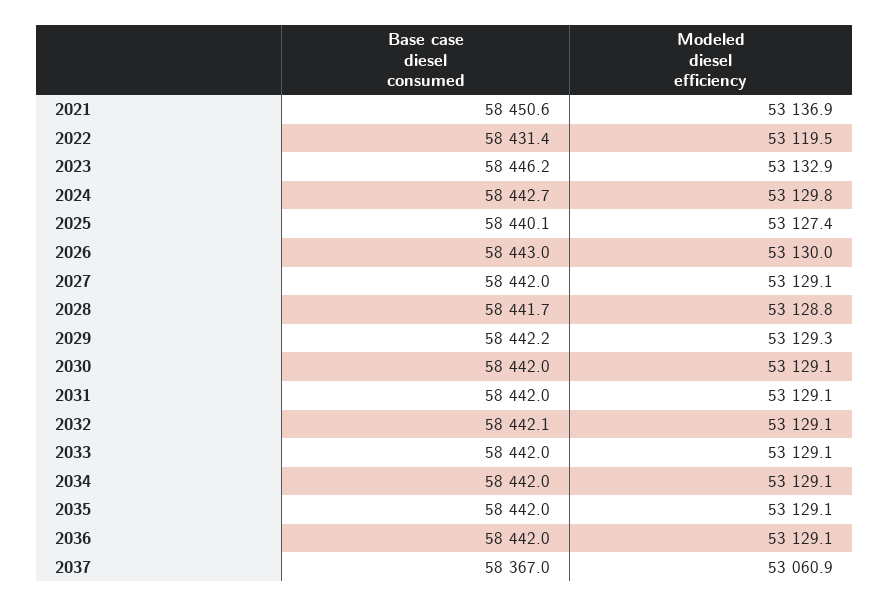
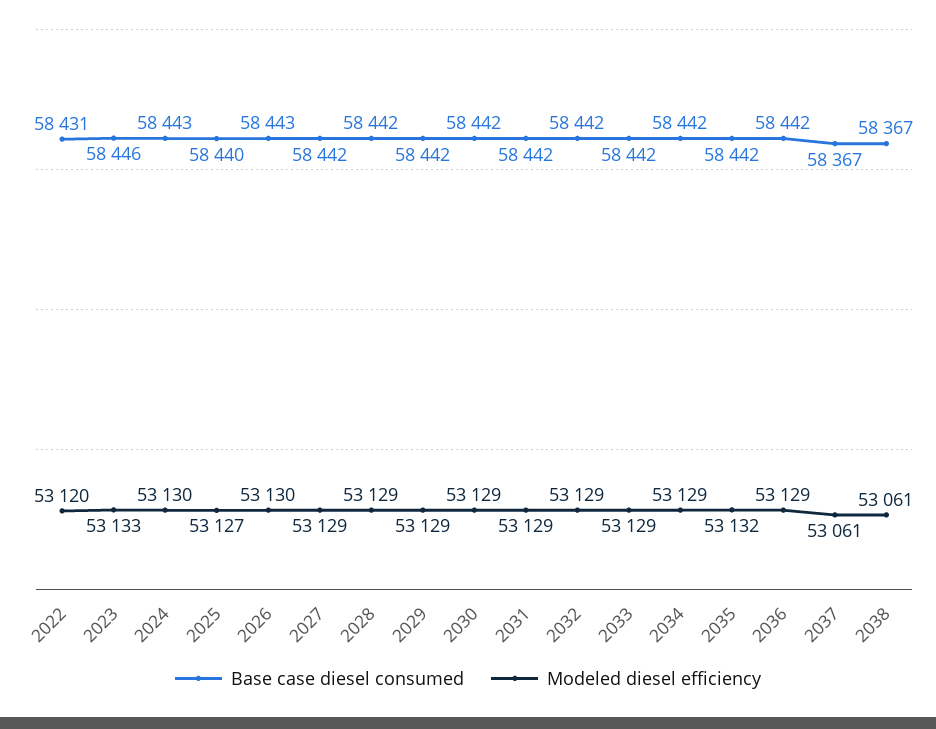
Base case diesel consumed, 2021: 58450.6 -> none
Modeled diesel efficiency, 2021: 53136.9 -> none
Modeled diesel efficiency, 2035: 53129.1 -> 53132
Base case diesel consumed, 2038: none -> 58367
Modeled diesel efficiency, 2038: none -> 53061

